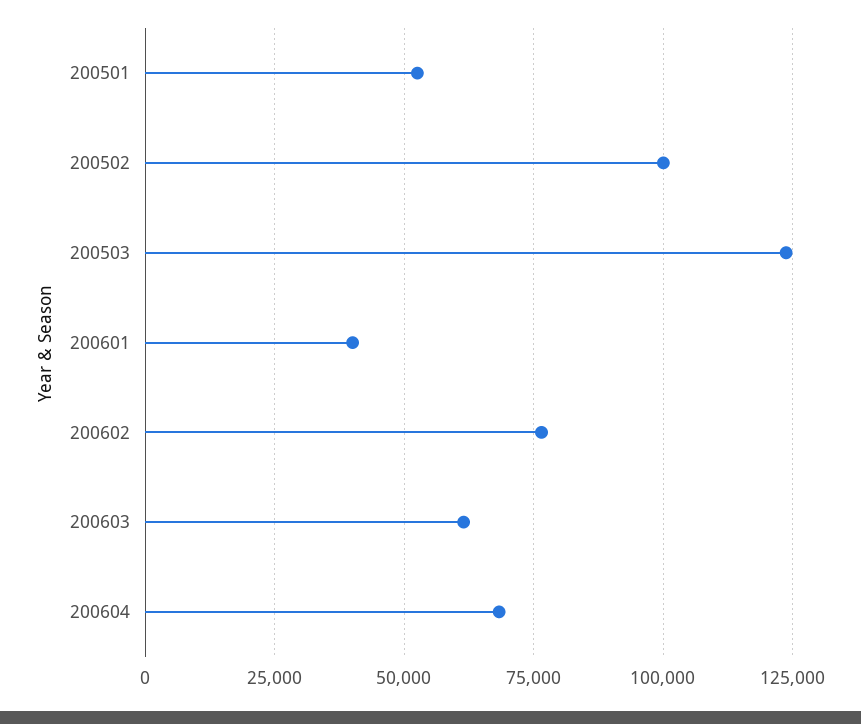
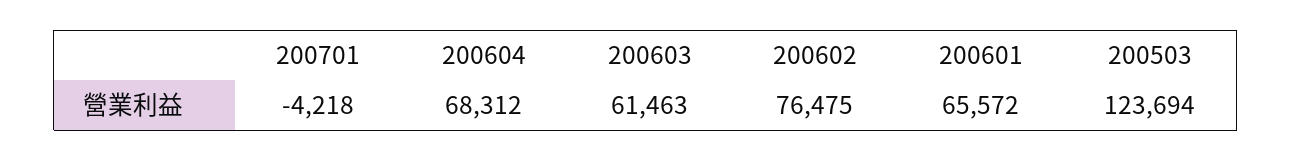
200501: 52500 -> none
200502: 100000 -> none
200601: 40000 -> 65572
200701: none -> -4218

